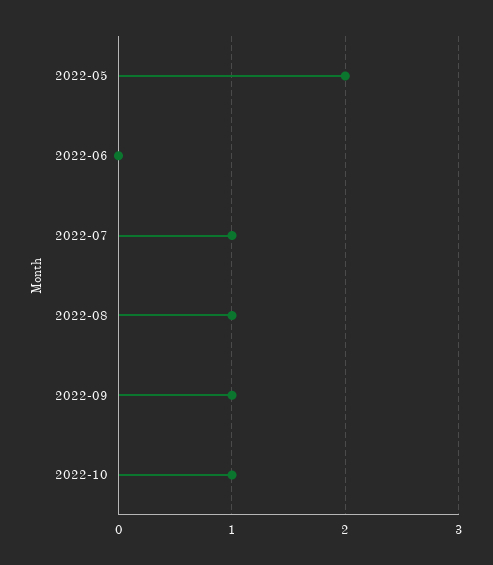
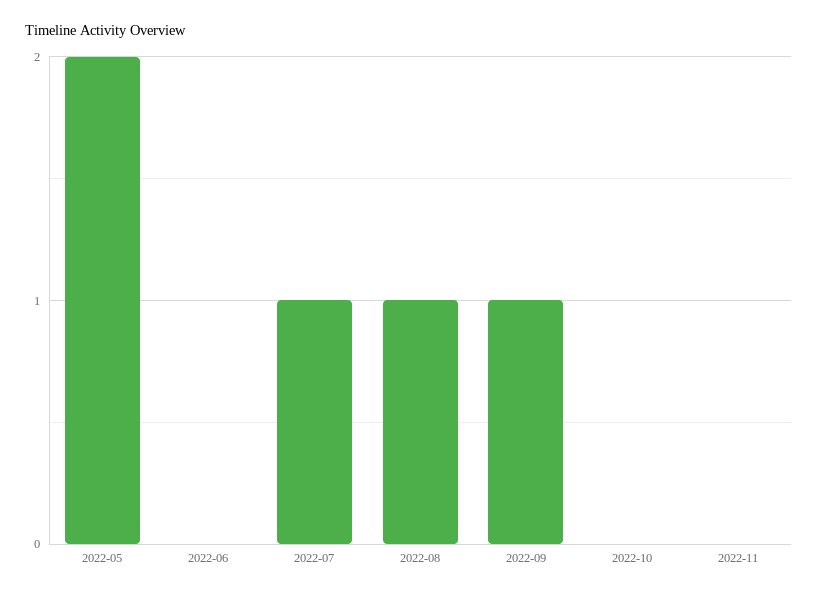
2022-10: 1 -> 0
2022-11: none -> 0

